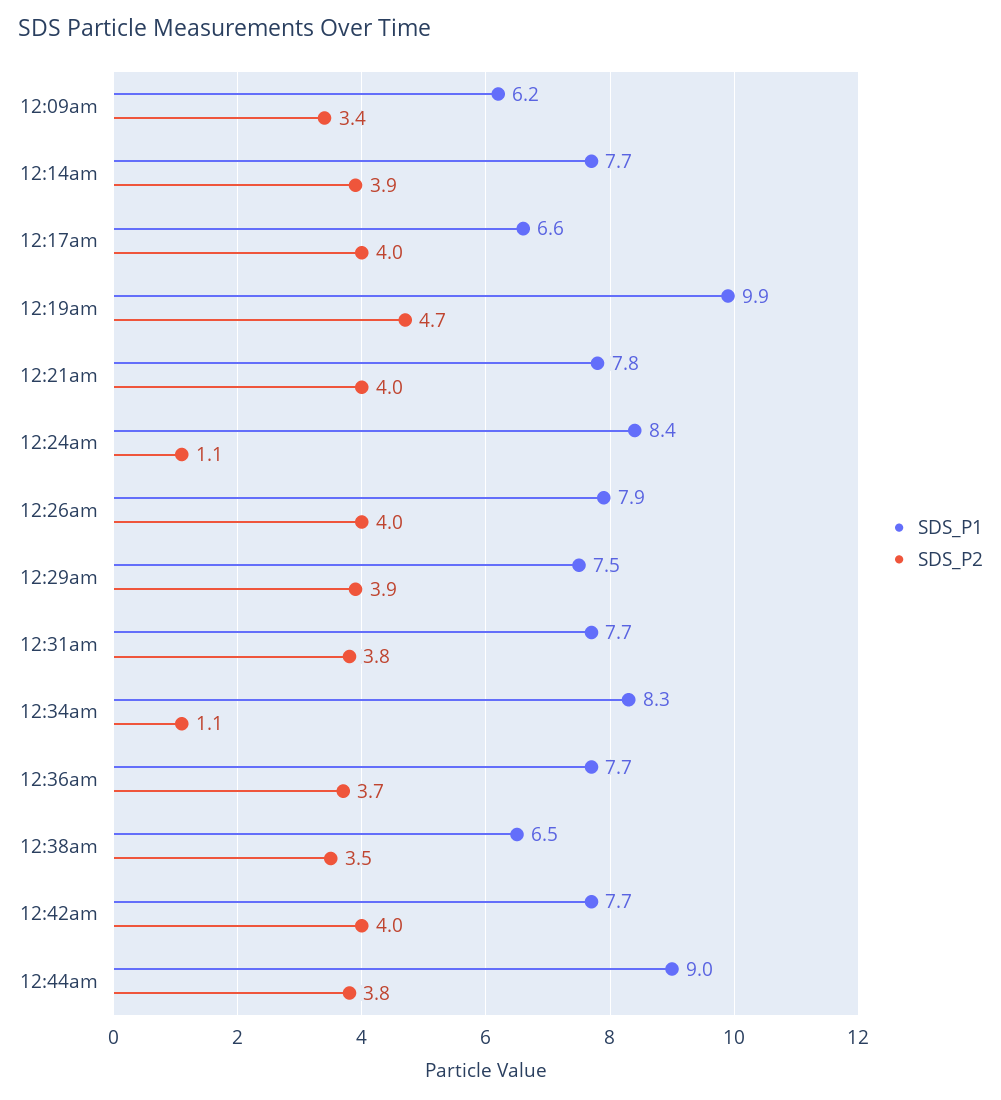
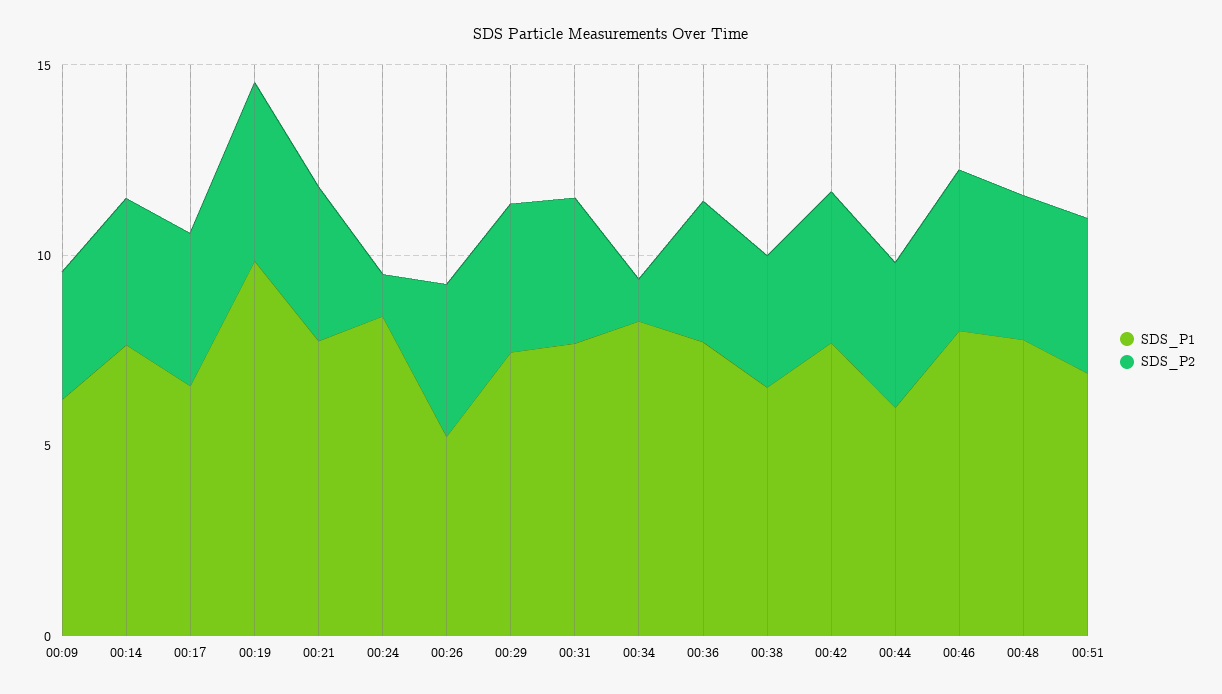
SDS_P1, 12:26am: 7.9 -> 5
SDS_P1, 12:44am: 9 -> 6
SDS_P1, 00:46: none -> 8
SDS_P2, 00:46: none -> 4
SDS_P1, 00:48: none -> 8
SDS_P2, 00:48: none -> 4
SDS_P1, 00:51: none -> 7
SDS_P2, 00:51: none -> 4

